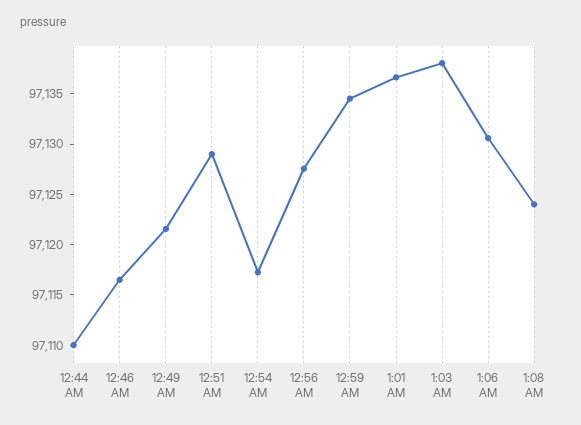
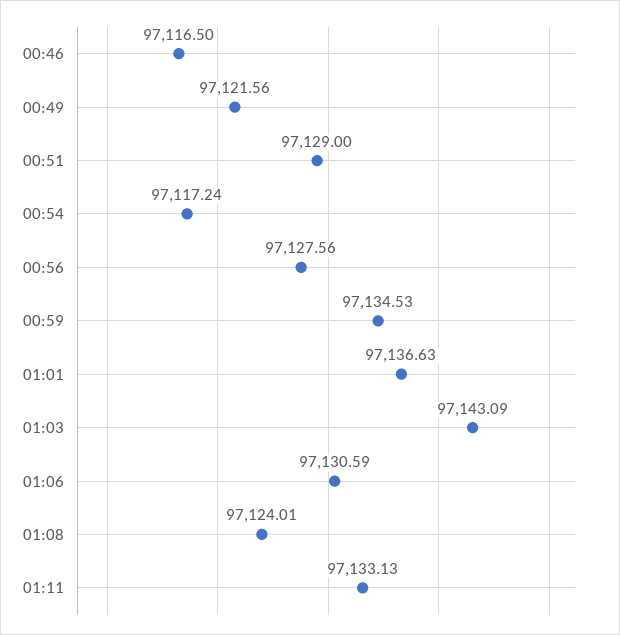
12:44 AM: 97110 -> none
1:03 AM: 97138 -> 97143.09
01:11: none -> 97133.13

